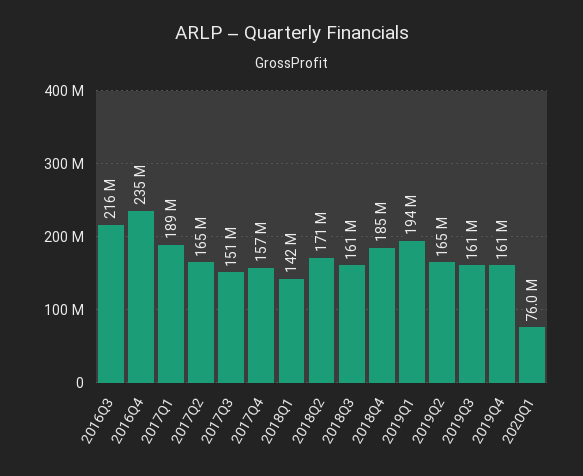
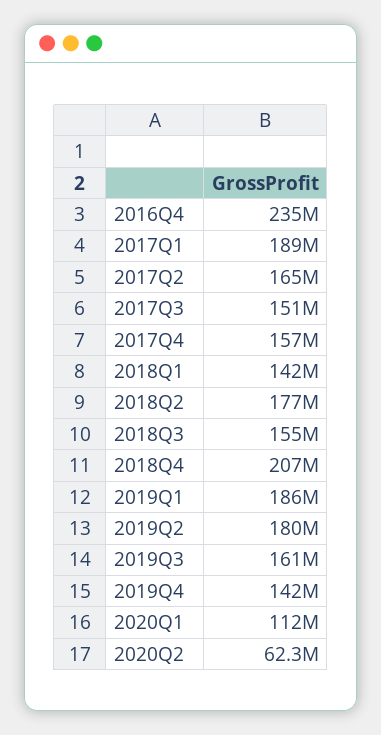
2016Q3: 216000000 -> none
2018Q2: 171000000 -> 177000000
2018Q3: 161000000 -> 155000000
2018Q4: 185000000 -> 207000000
2019Q1: 194000000 -> 186000000
2019Q2: 165000000 -> 180000000
2019Q4: 161000000 -> 142000000
2020Q1: 76000000 -> 112000000
2020Q2: none -> 62300000

